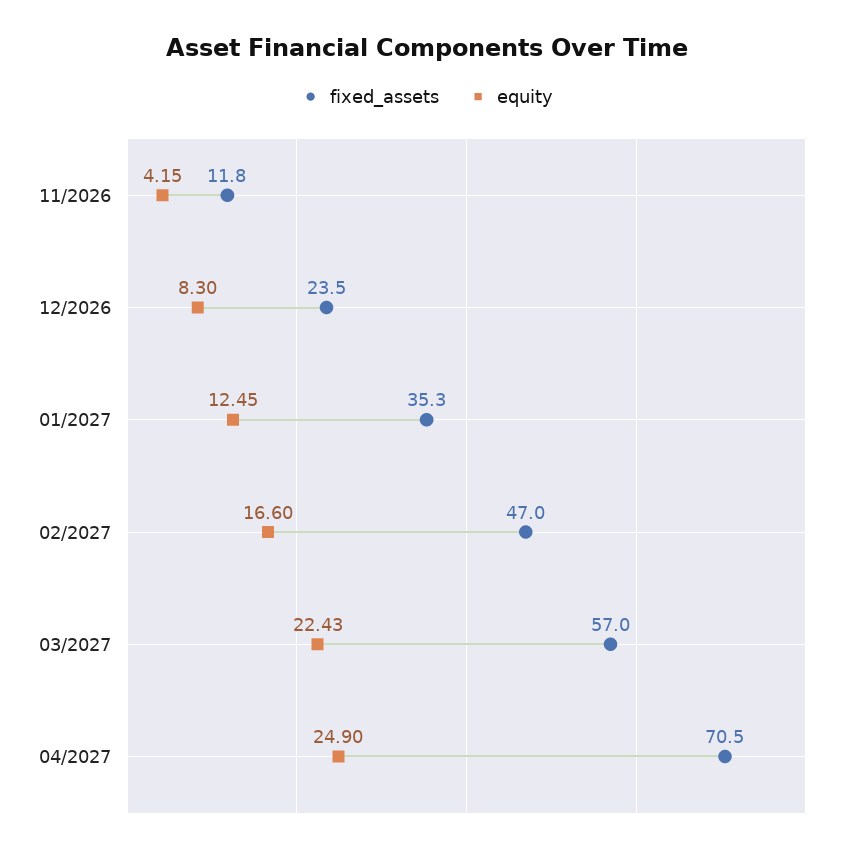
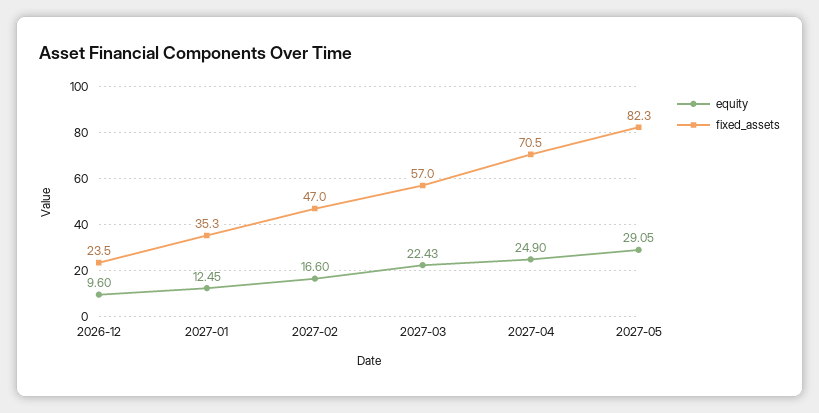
fixed_assets, 11/2026: 11.8 -> none
equity, 11/2026: 4.15 -> none
equity, 12/2026: 8.3 -> 9.6
equity, 2027-05: none -> 29.05
fixed_assets, 2027-05: none -> 82.3

